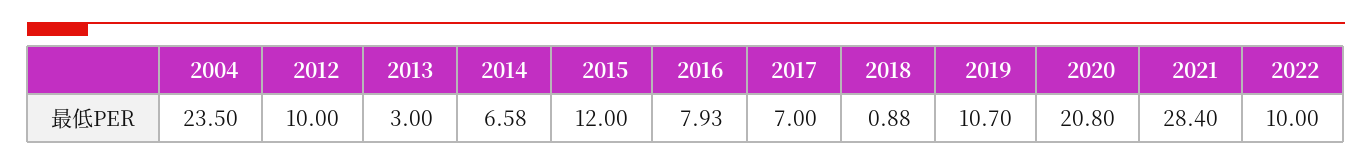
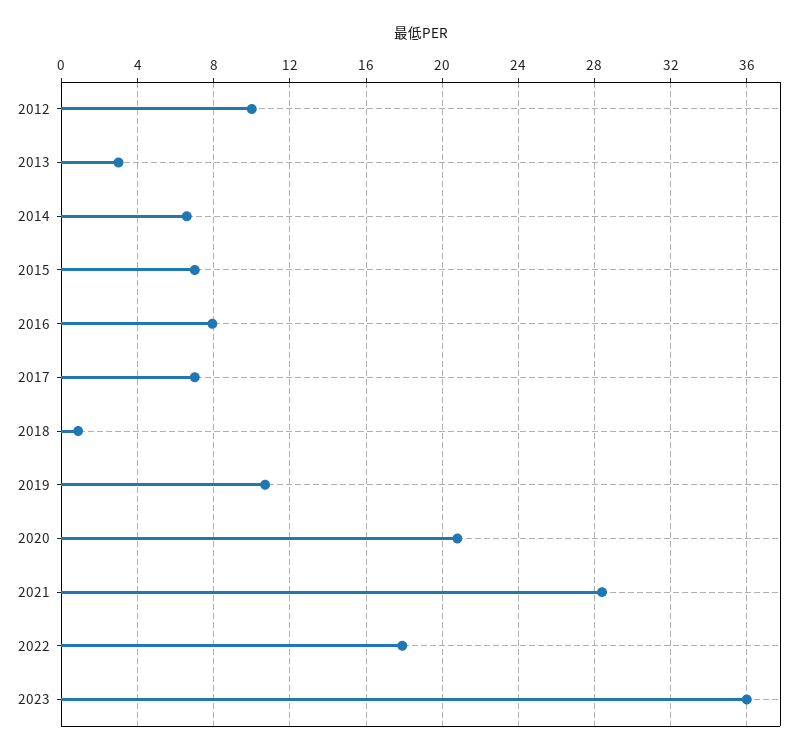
2004: 23.5 -> none
2015: 12 -> 7
2022: 10 -> 18
2023: none -> 36

